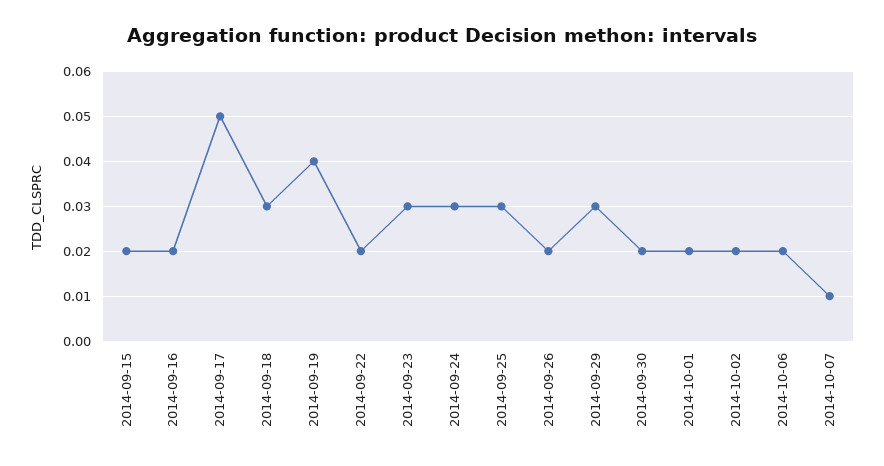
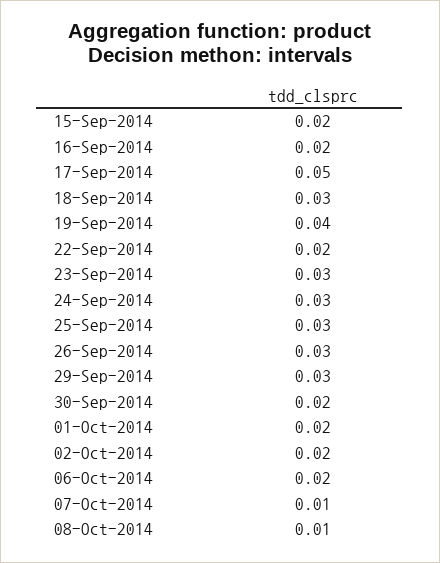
2014-09-26: 0.02 -> 0.03
08-Oct-2014: none -> 0.01

